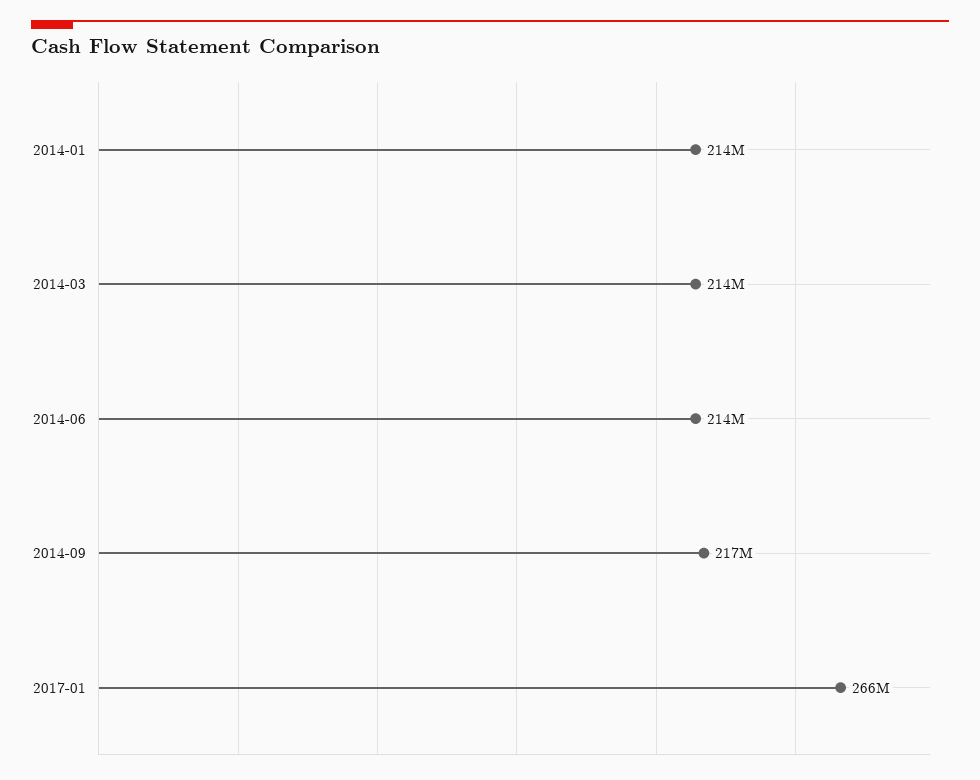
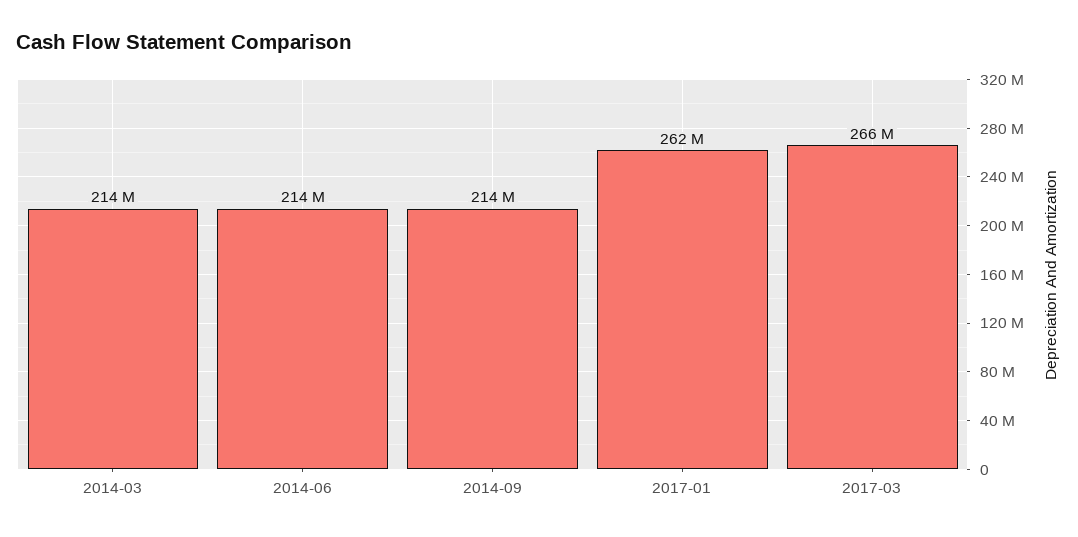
2014-01: 214000000 -> none
2014-09: 217000000 -> 214000000
2017-01: 266000000 -> 262000000
2017-03: none -> 266000000

